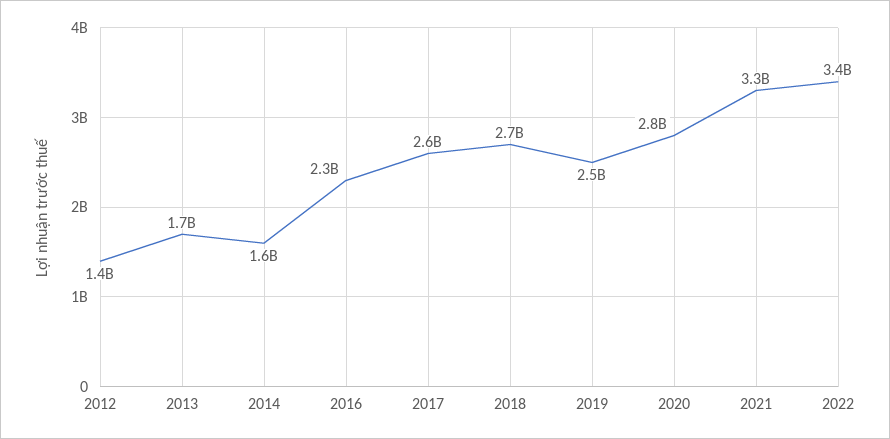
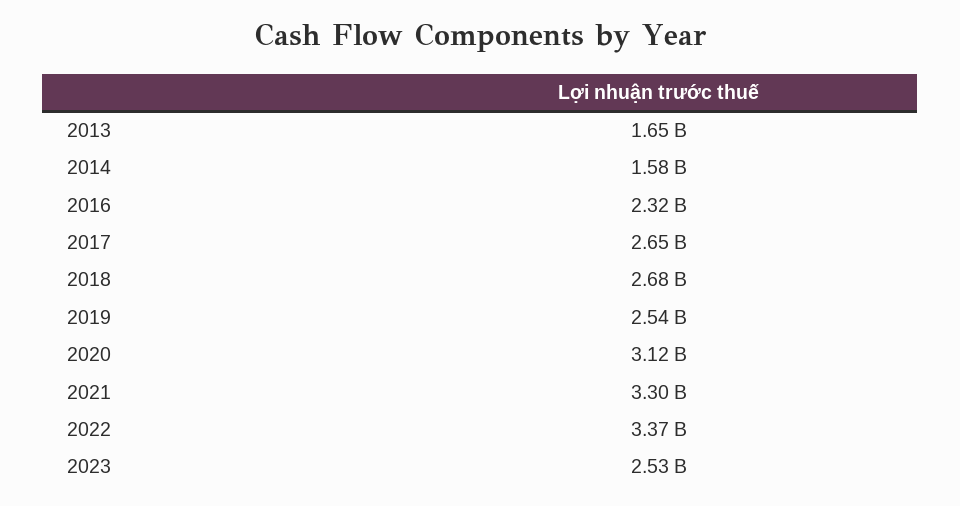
2012: 1400000000 -> none
2020: 2800000000 -> 3120000000
2023: none -> 2530000000

